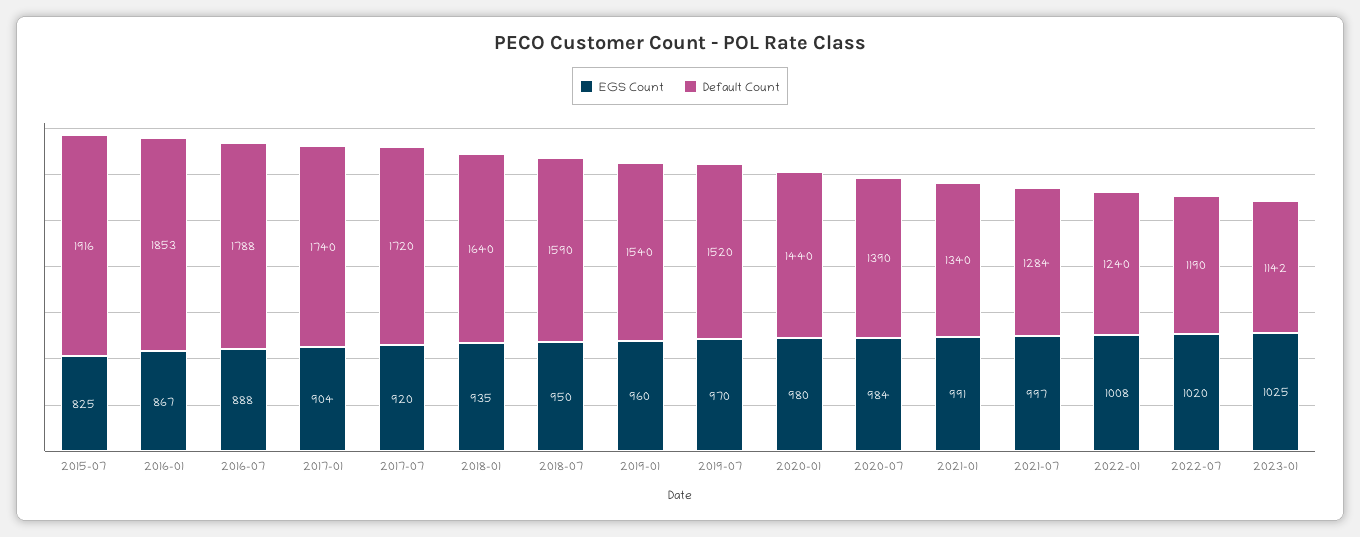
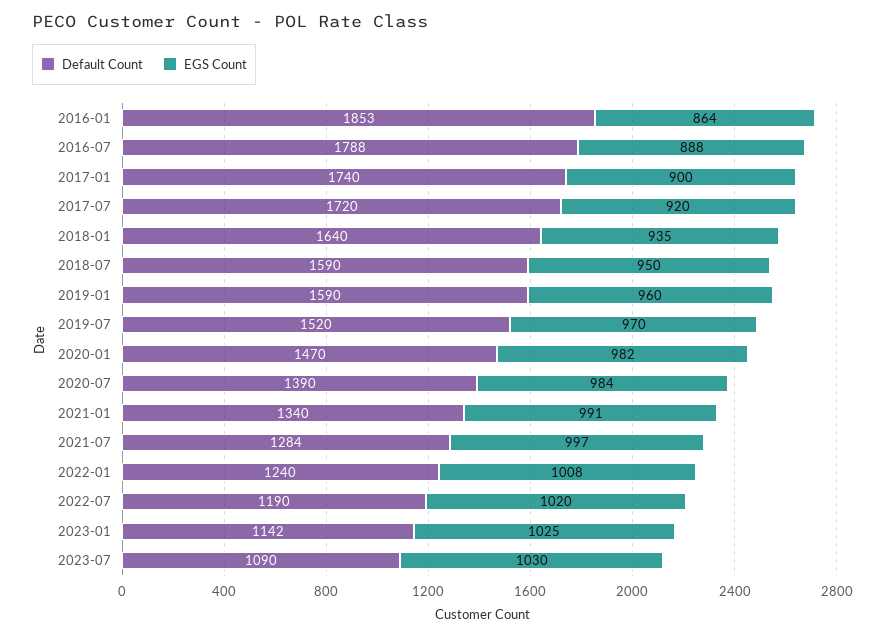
EGS Count, 2015-07: 825 -> none
Default Count, 2015-07: 1916 -> none
EGS Count, 2016-01: 867 -> 864
EGS Count, 2017-01: 904 -> 900
Default Count, 2019-01: 1540 -> 1590
EGS Count, 2020-01: 980 -> 982
Default Count, 2020-01: 1440 -> 1470
Default Count, 2023-07: none -> 1090
EGS Count, 2023-07: none -> 1030

